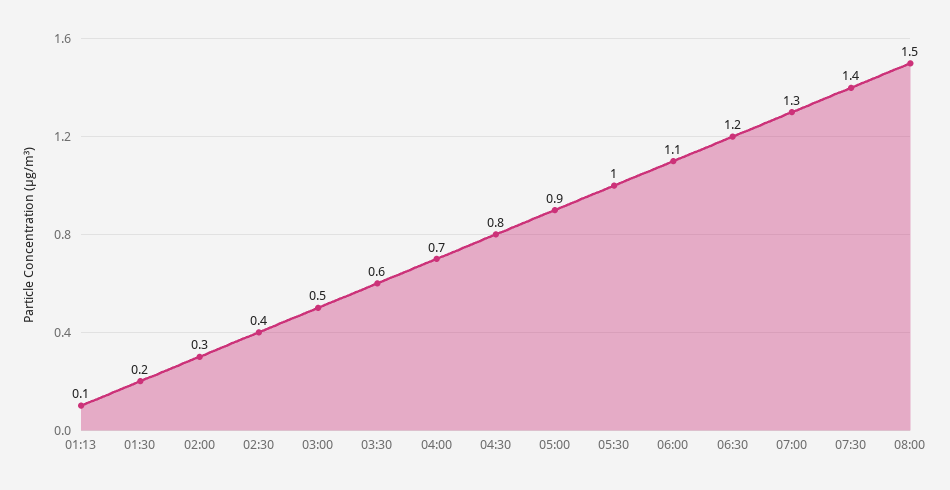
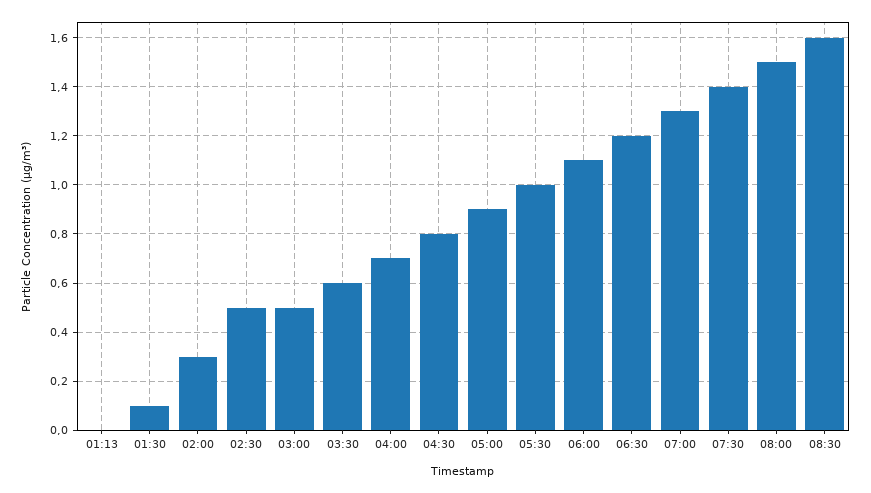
01:13: 0.1 -> 0
01:30: 0.2 -> 0.1
02:30: 0.4 -> 0.5
08:30: none -> 1.6

